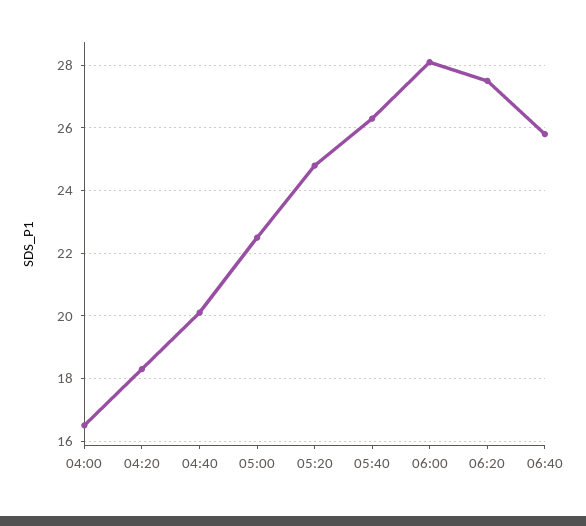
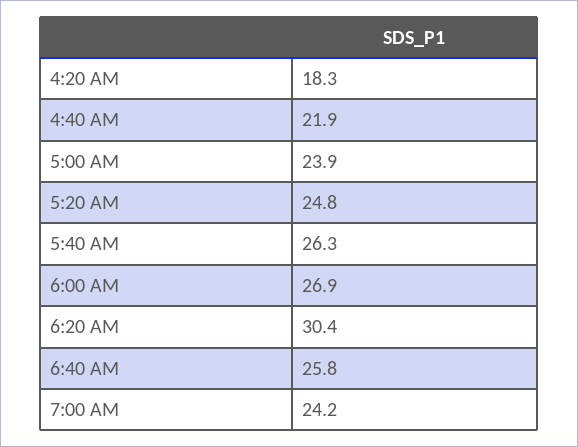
04:00: 16.5 -> none
04:40: 20 -> 21.9
05:00: 22.5 -> 23.9
06:00: 28 -> 26.9
06:20: 27.5 -> 30.4
7:00 AM: none -> 24.2

